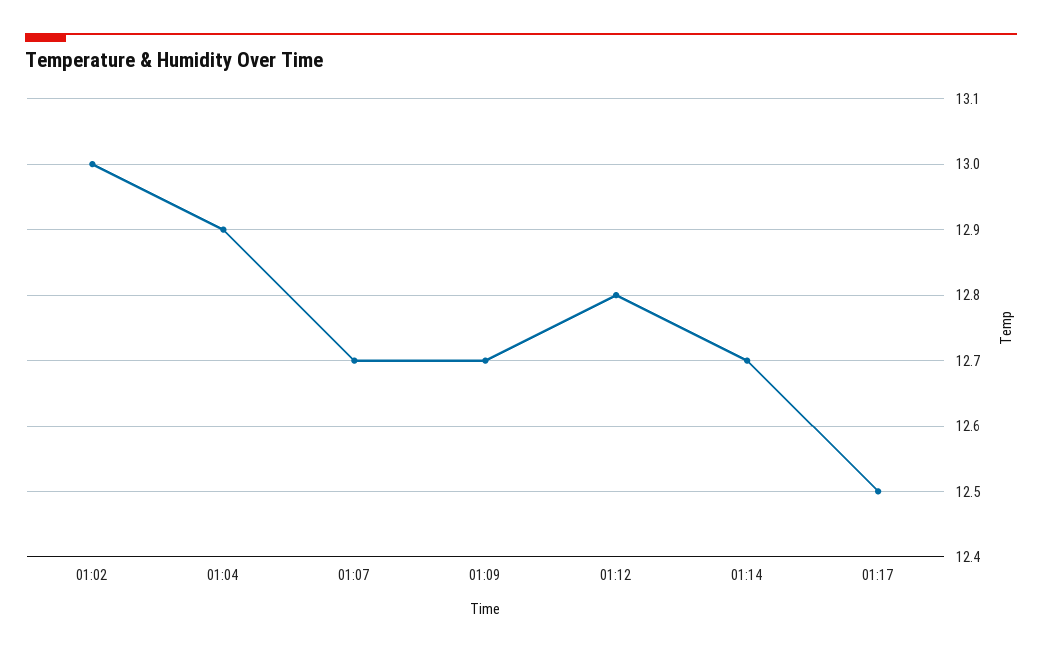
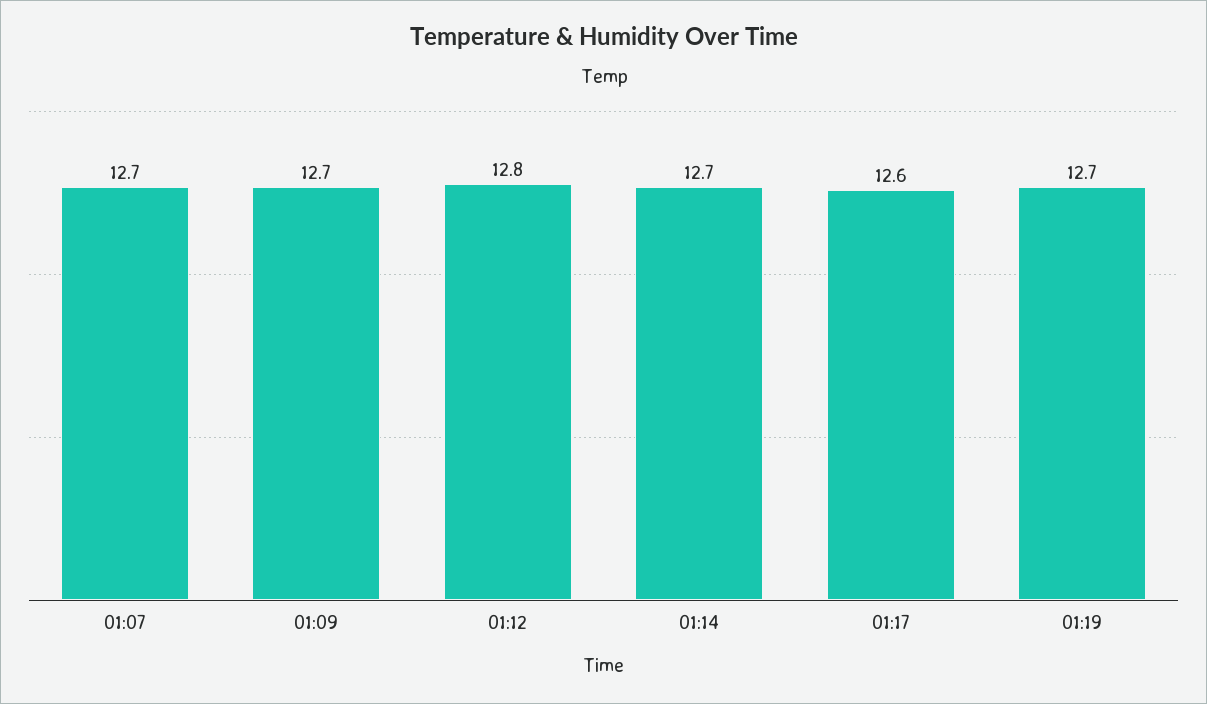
01:02: 13 -> none
01:04: 12.9 -> none
01:17: 12.5 -> 12.6
01:19: none -> 12.7

